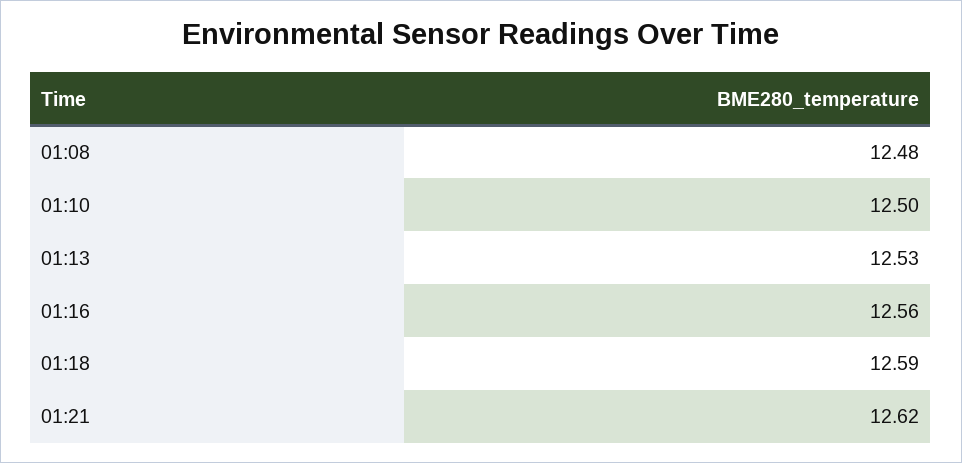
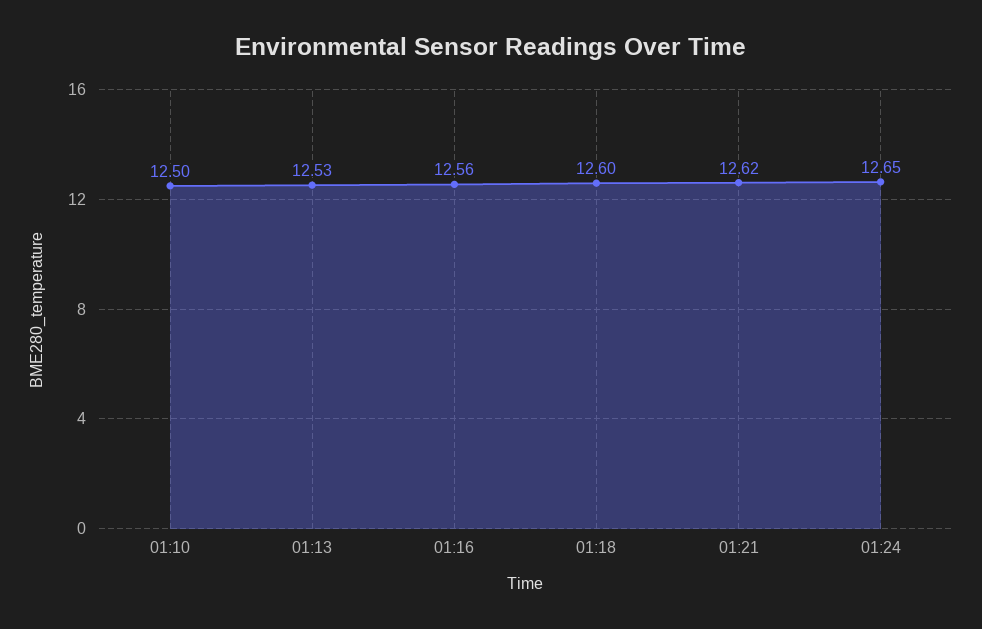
01:08: 12.48 -> none
01:18: 12.59 -> 12.6
01:24: none -> 12.65

